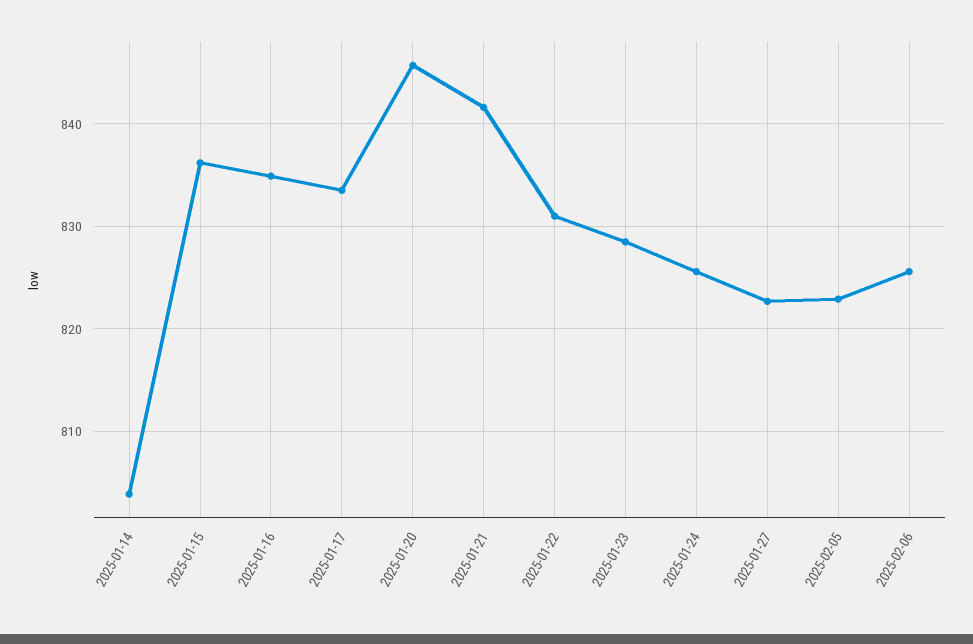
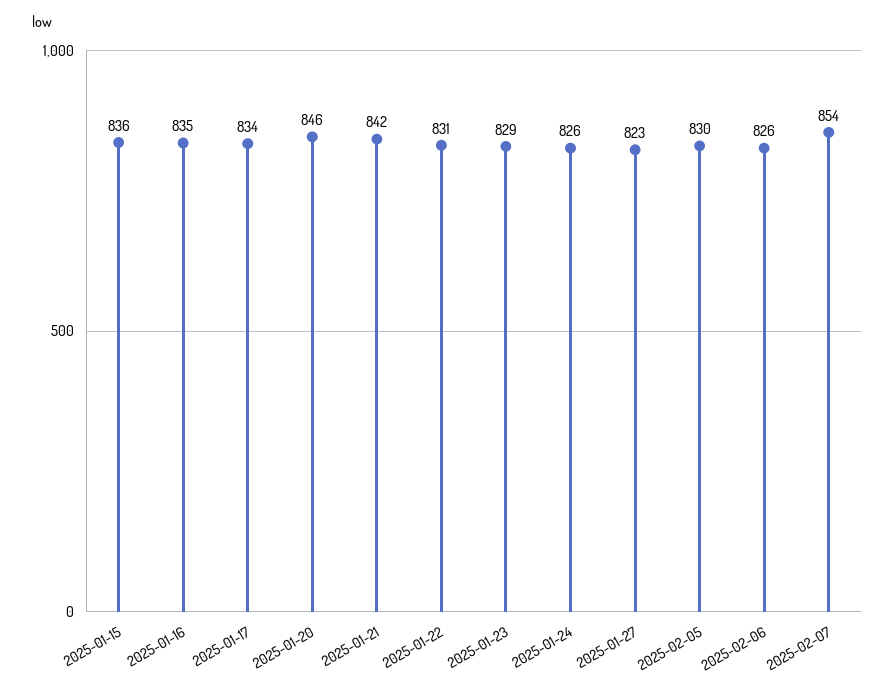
2025-01-14: 804 -> none
2025-02-05: 823 -> 830
2025-02-07: none -> 854

